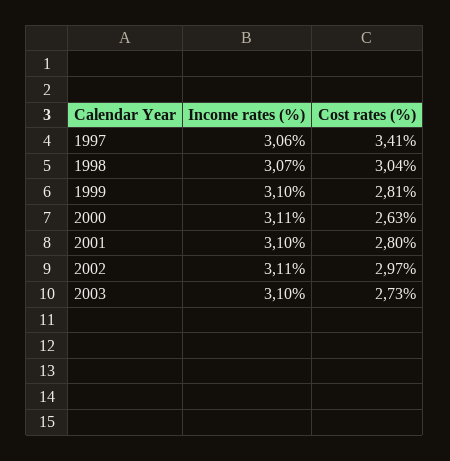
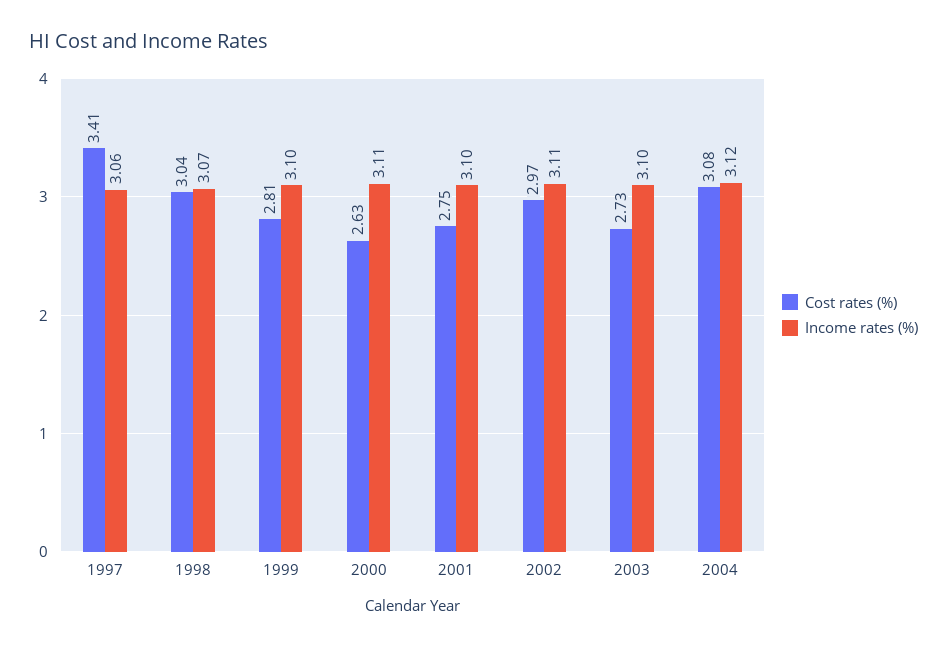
Cost rates (%), 2001: 2.8 -> 2.75
Cost rates (%), 2004: none -> 3.08
Income rates (%), 2004: none -> 3.12

